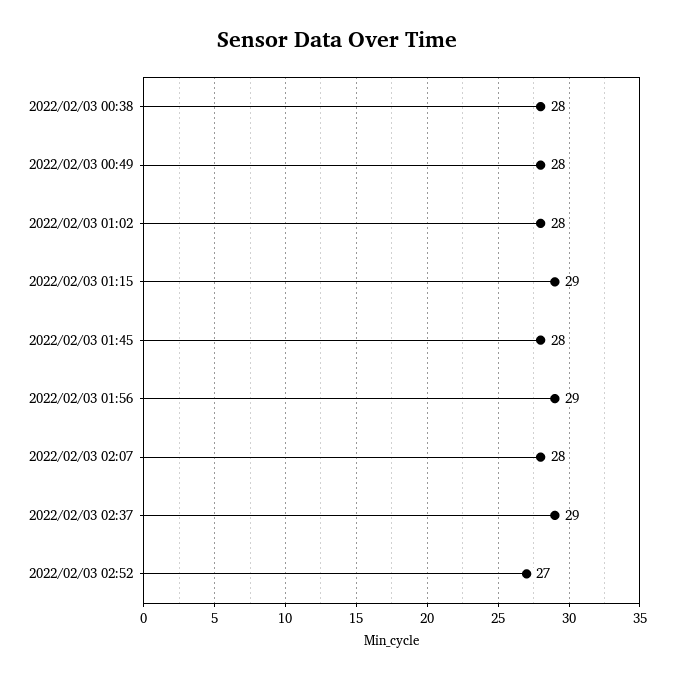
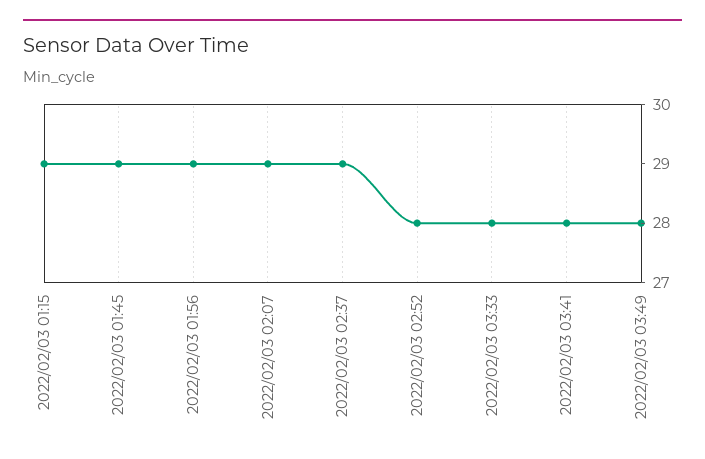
2022/02/03 00:38: 28 -> none
2022/02/03 00:49: 28 -> none
2022/02/03 01:02: 28 -> none
2022/02/03 01:45: 28 -> 29
2022/02/03 02:07: 28 -> 29
2022/02/03 02:52: 27 -> 28
2022/02/03 03:33: none -> 28
2022/02/03 03:41: none -> 28
2022/02/03 03:49: none -> 28

